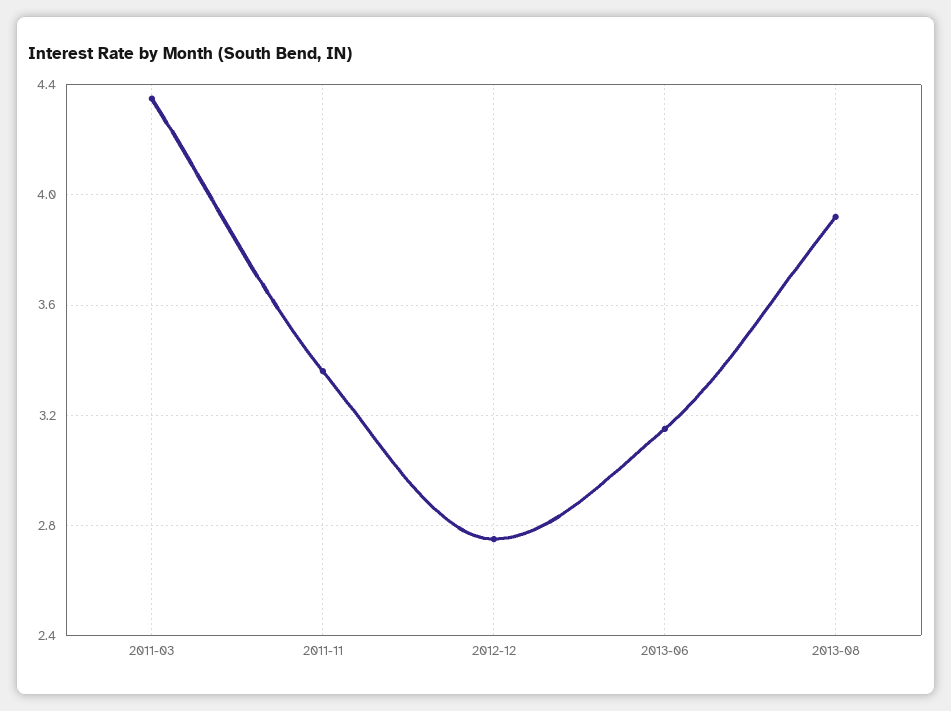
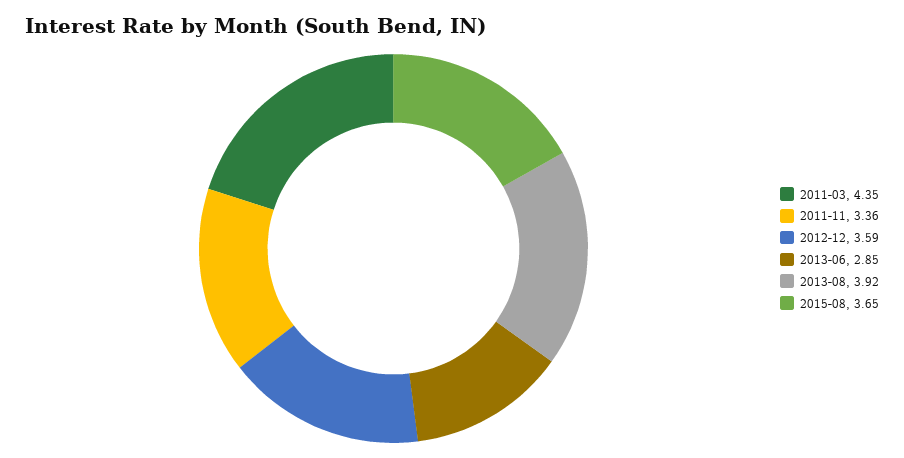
2012-12: 2.75 -> 3.59
2013-06: 3.15 -> 2.85
2015-08: none -> 3.65

